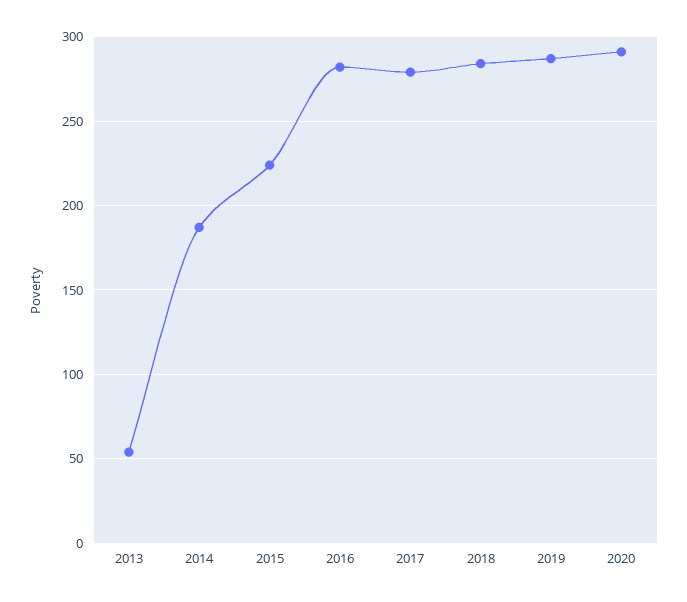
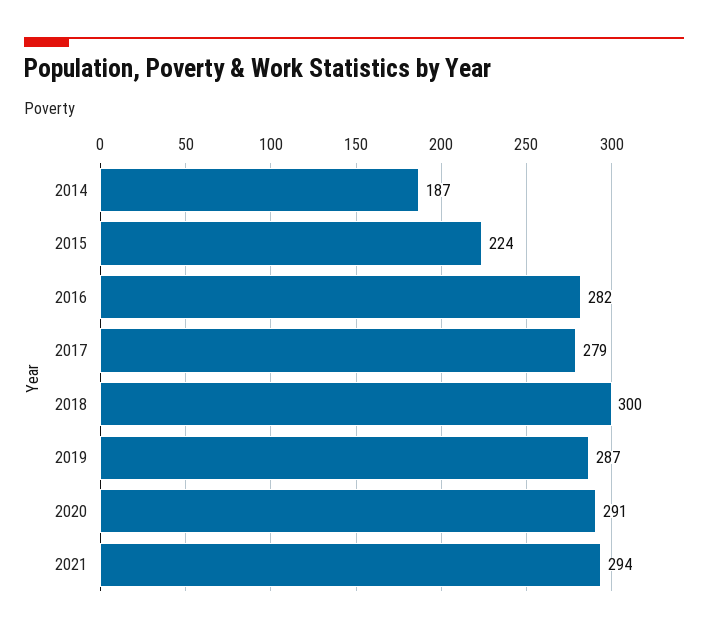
2013: 55 -> none
2018: 285 -> 300
2021: none -> 294

